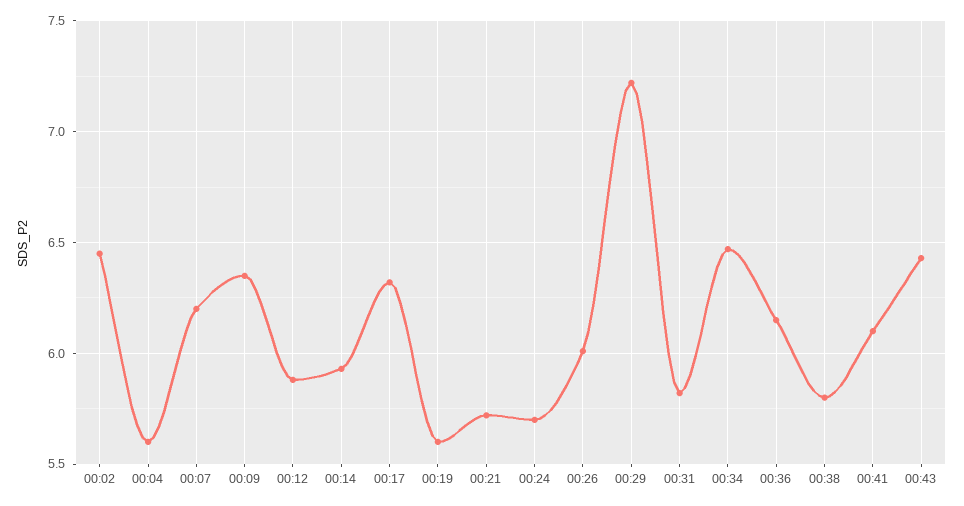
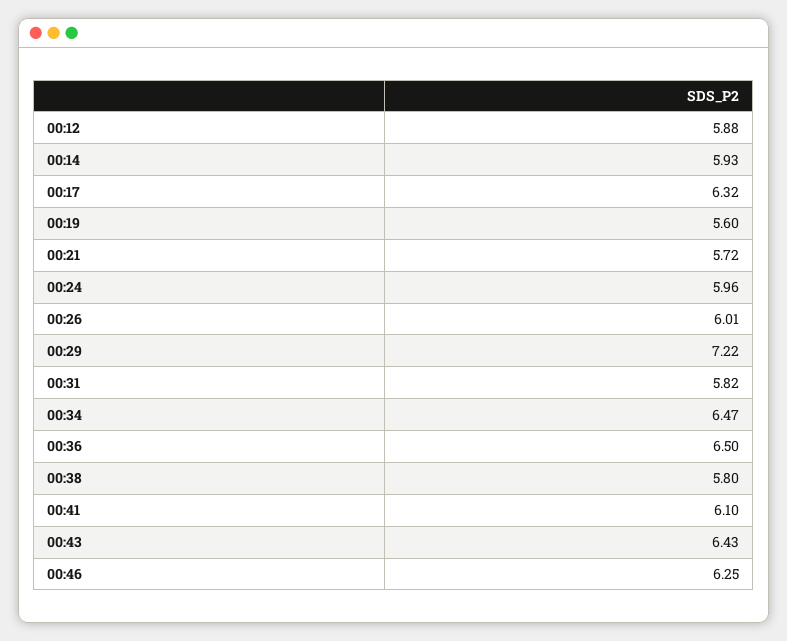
00:02: 6.45 -> none
00:04: 5.6 -> none
00:07: 6.2 -> none
00:09: 6.35 -> none
00:24: 5.7 -> 5.96
00:36: 6.15 -> 6.5
00:46: none -> 6.25

